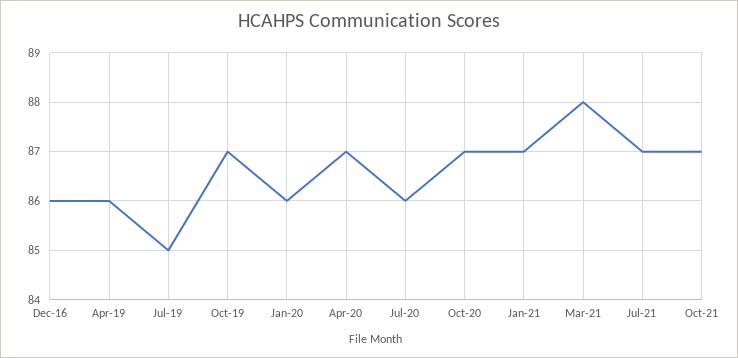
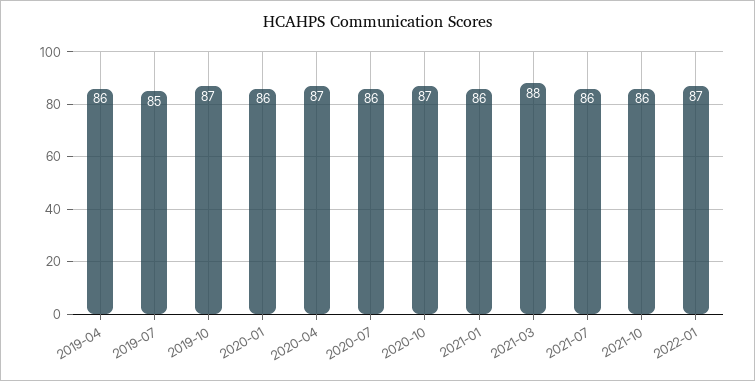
Dec-16: 86 -> none
Jan-21: 87 -> 86
Jul-21: 87 -> 86
Oct-21: 87 -> 86
2022-01: none -> 87

